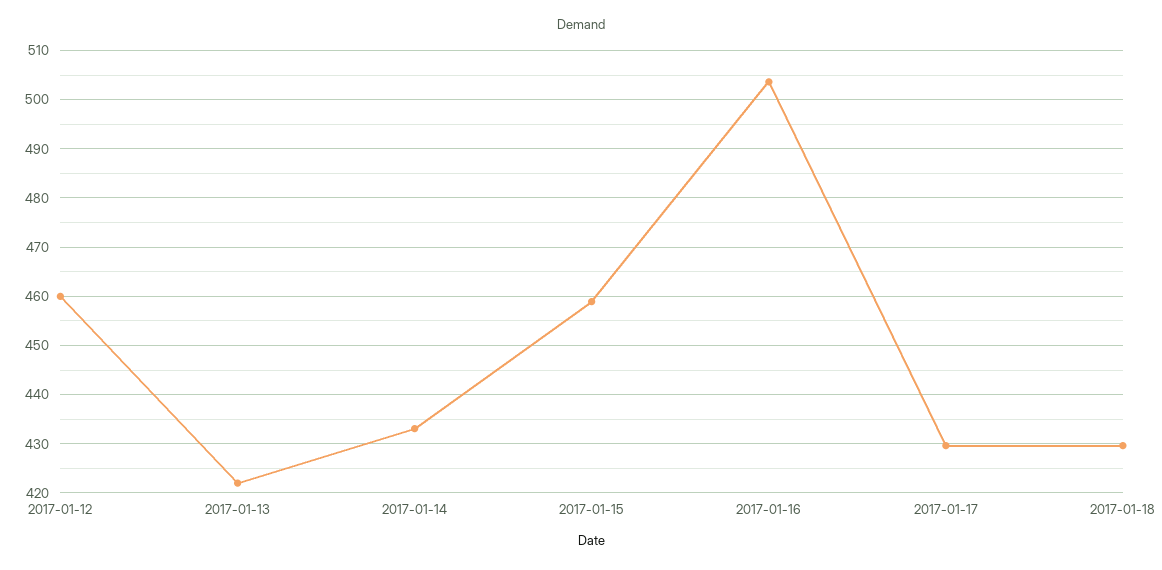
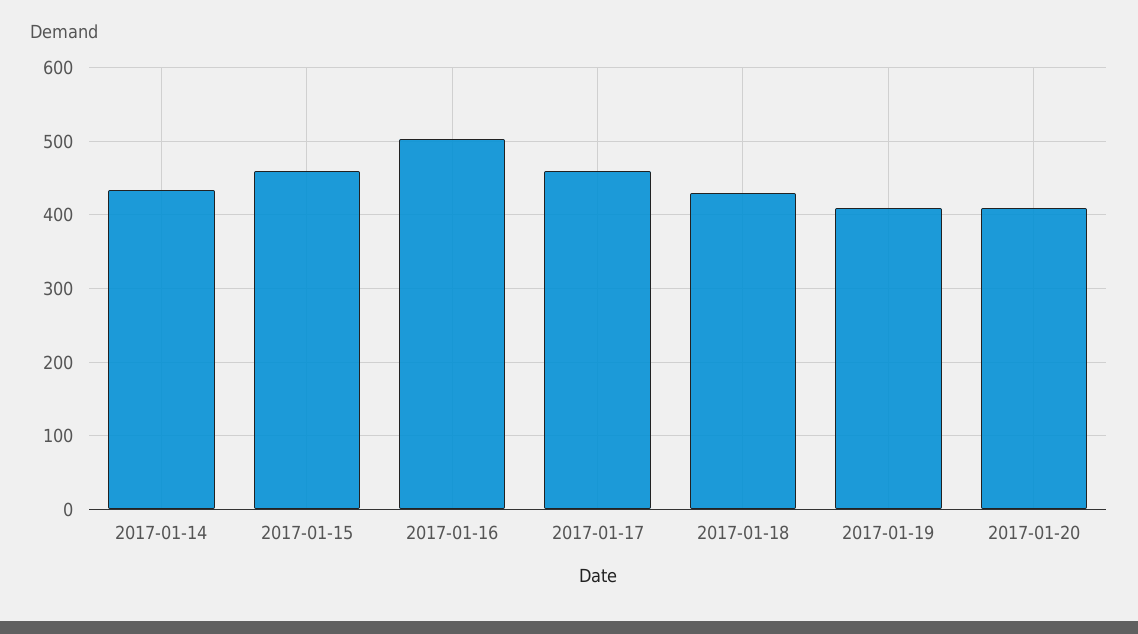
2017-01-12: 460 -> none
2017-01-13: 422 -> none
2017-01-17: 430 -> 460
2017-01-19: none -> 410
2017-01-20: none -> 410

